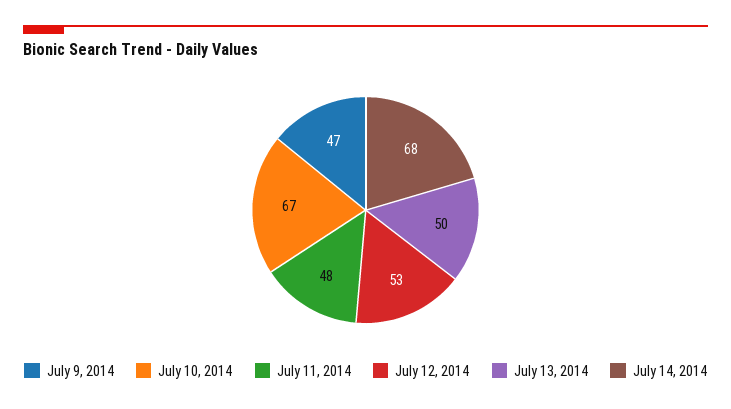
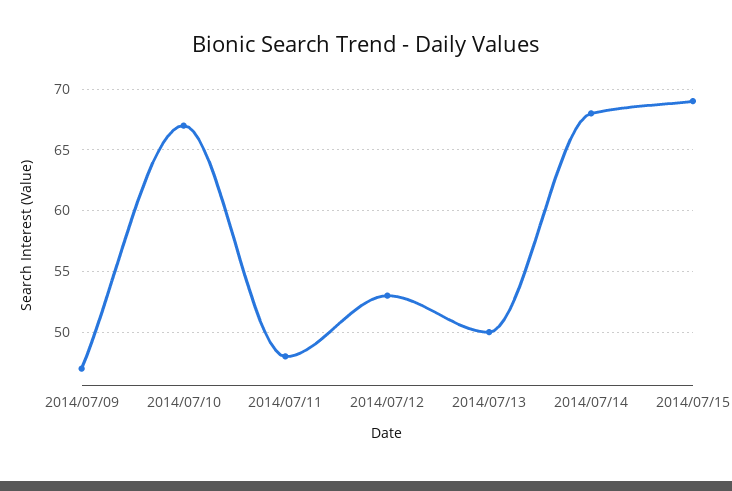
2014/07/15: none -> 69

